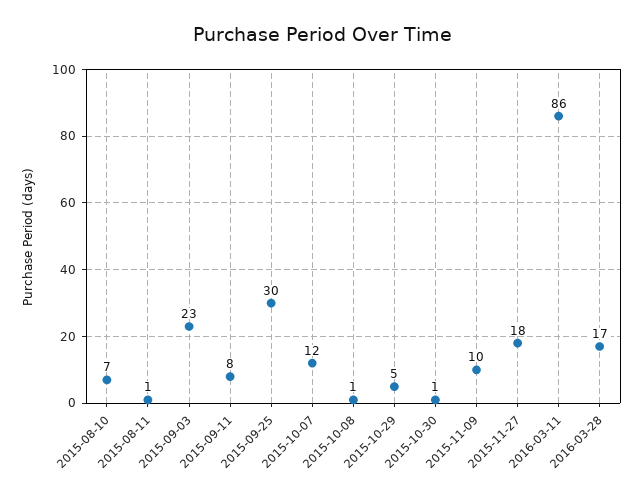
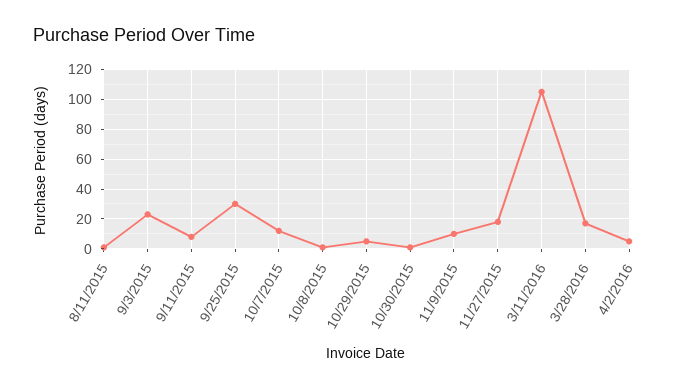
2015-08-10: 7 -> none
2016-03-11: 86 -> 105
4/2/2016: none -> 5

